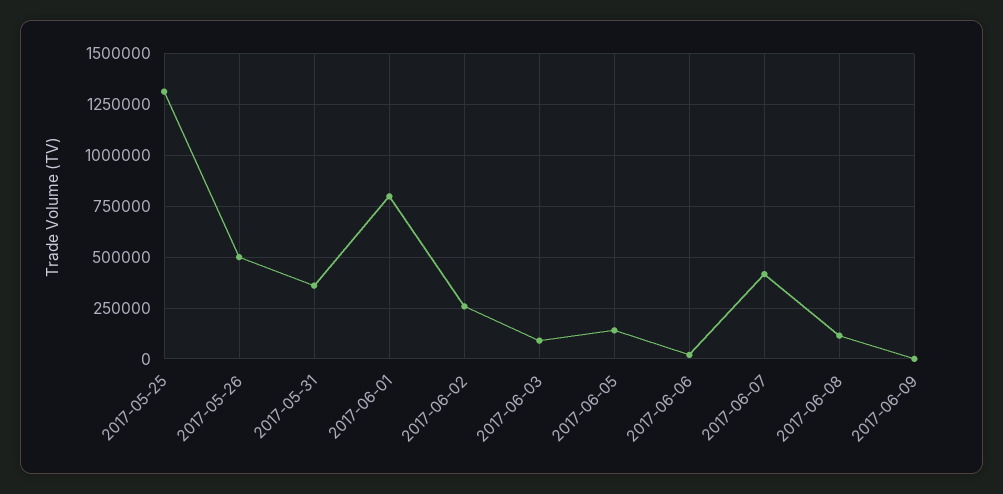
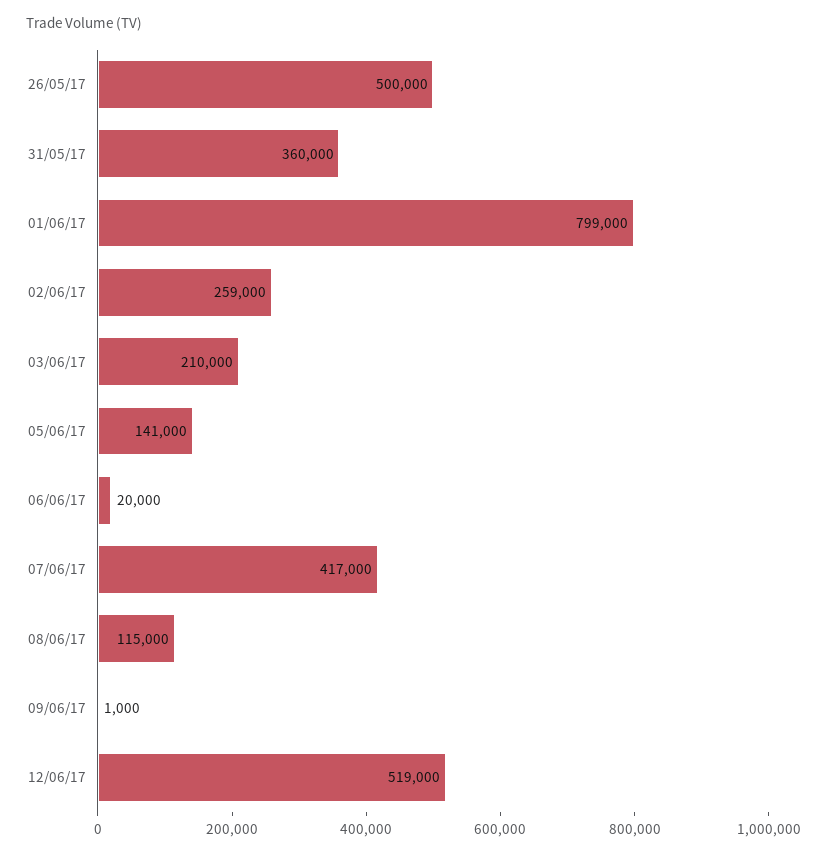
2017-05-25: 1300000 -> none
2017-06-03: 100000 -> 210000
12/06/17: none -> 519000

